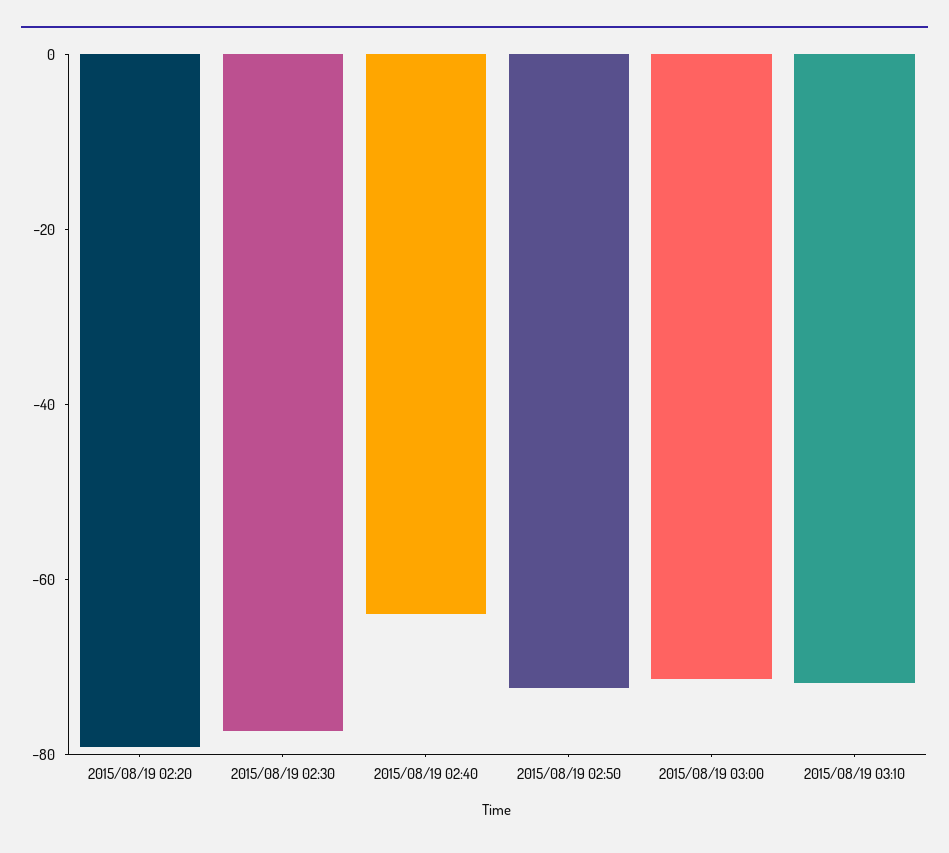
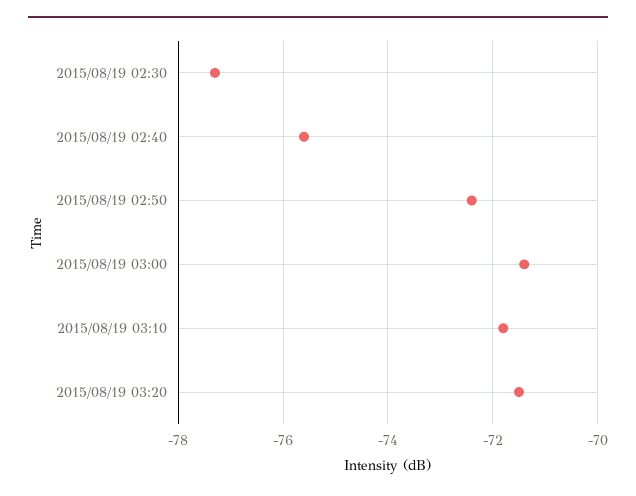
2015/08/19 02:20: -80 -> none
2015/08/19 02:40: -65 -> -75.5
2015/08/19 03:20: none -> -71.5

